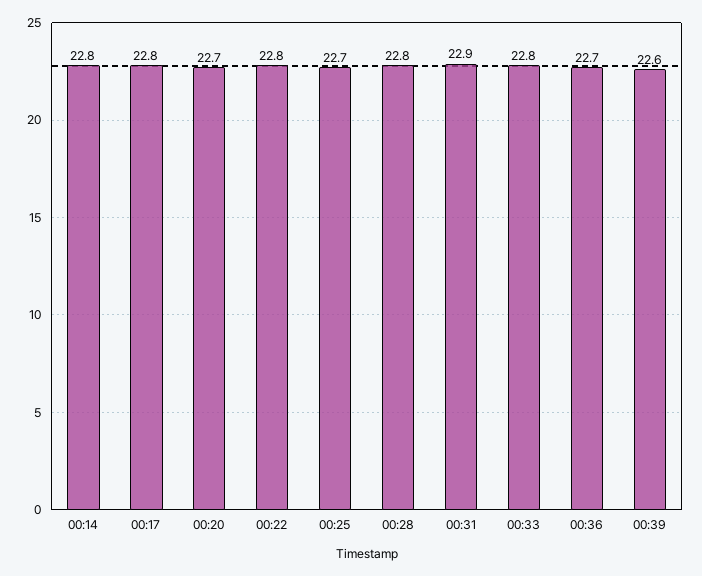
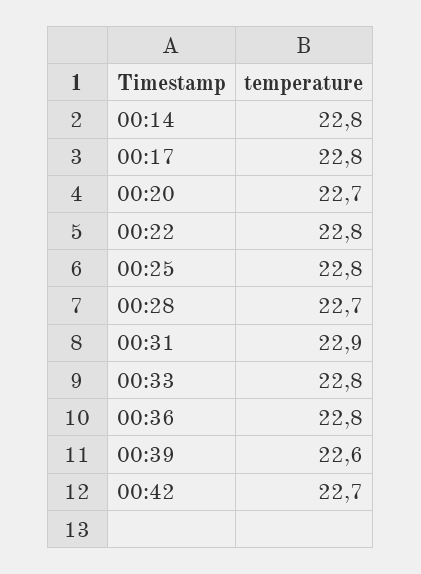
00:25: 22.7 -> 22.8
00:28: 22.8 -> 22.7
00:36: 22.7 -> 22.8
00:42: none -> 22.7

